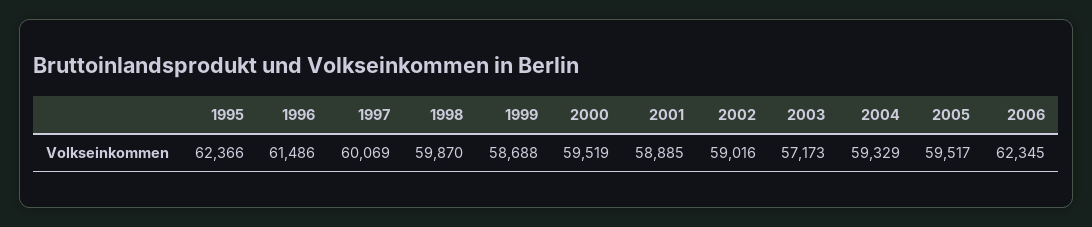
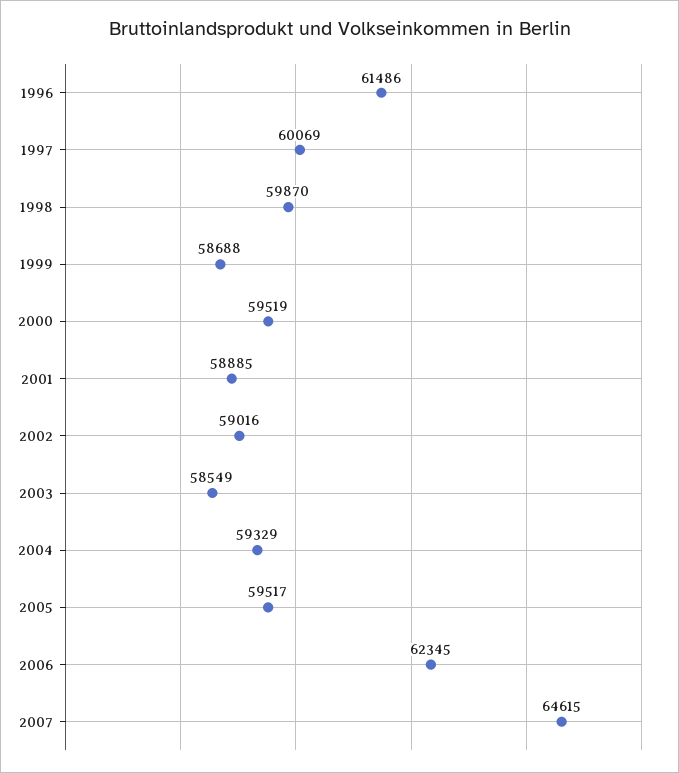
1995: 62366 -> none
2003: 57173 -> 58549
2007: none -> 64615

